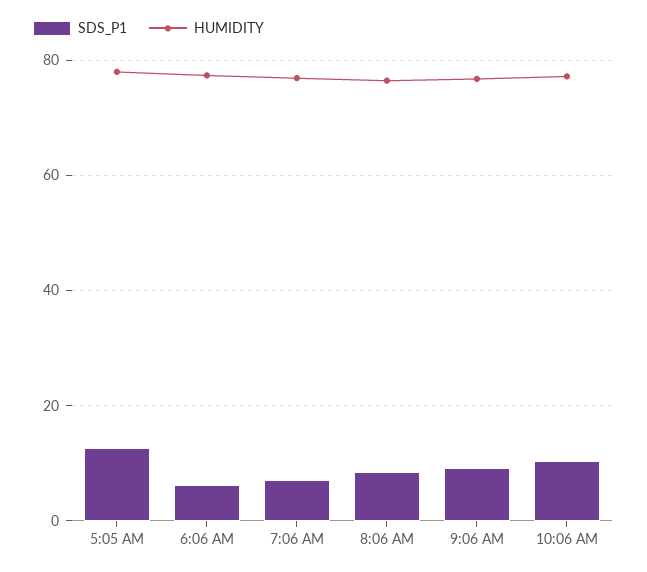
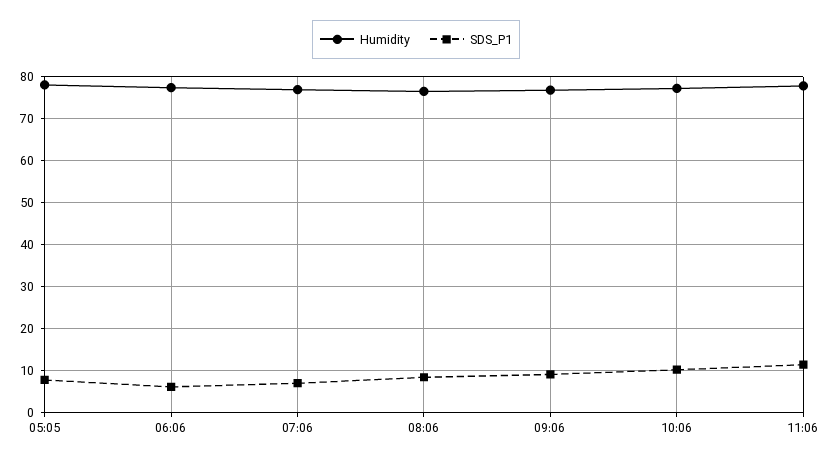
SDS_P1, 5:05 AM: 12 -> 8
HUMIDITY, 11:06: none -> 78
SDS_P1, 11:06: none -> 12

